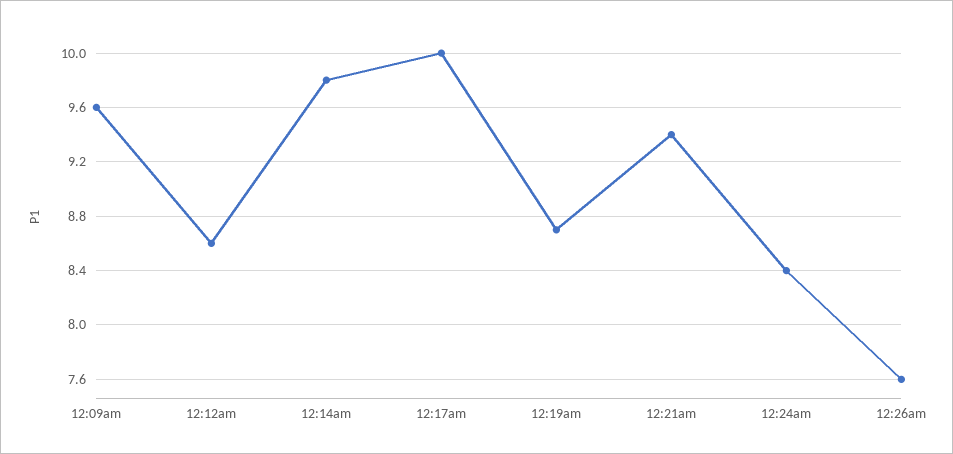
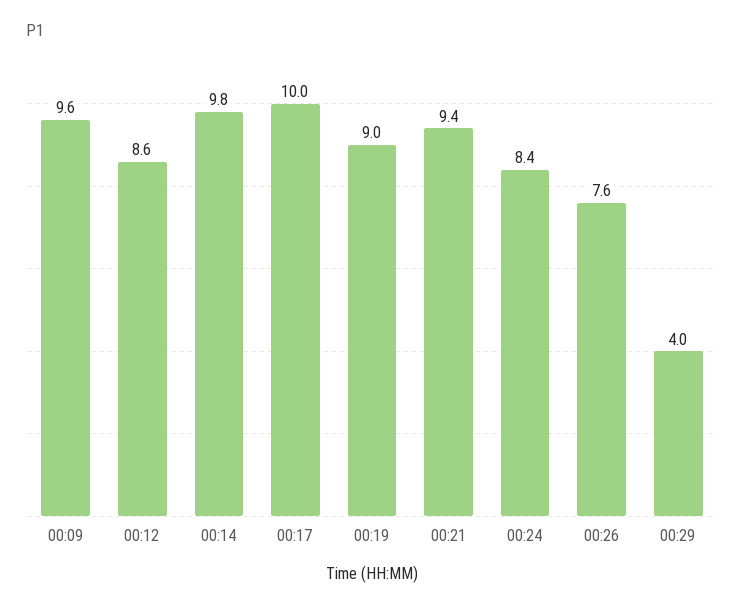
12:19am: 8.7 -> 9
00:29: none -> 4

